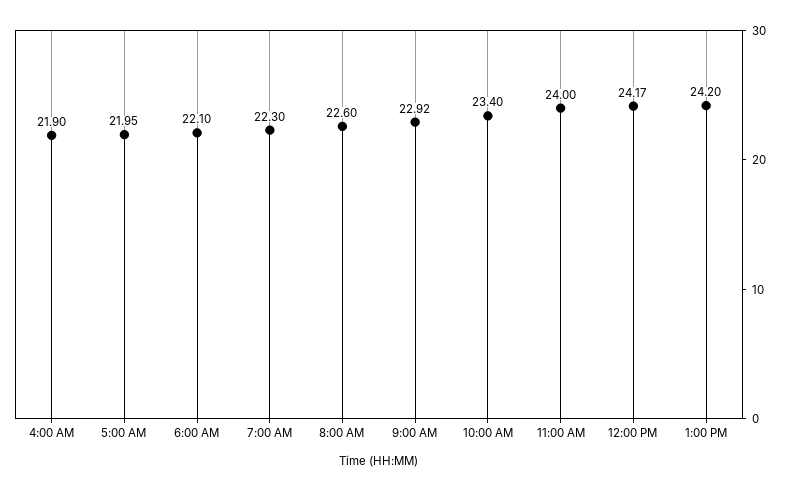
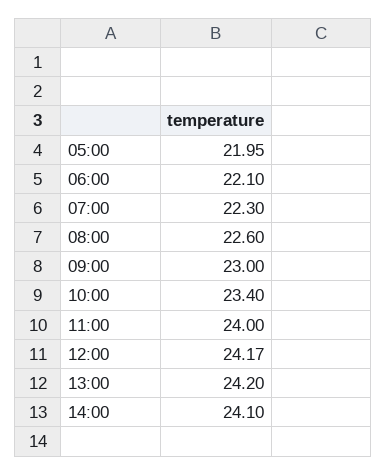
4:00 AM: 21.9 -> none
9:00 AM: 22.92 -> 23
14:00: none -> 24.1

